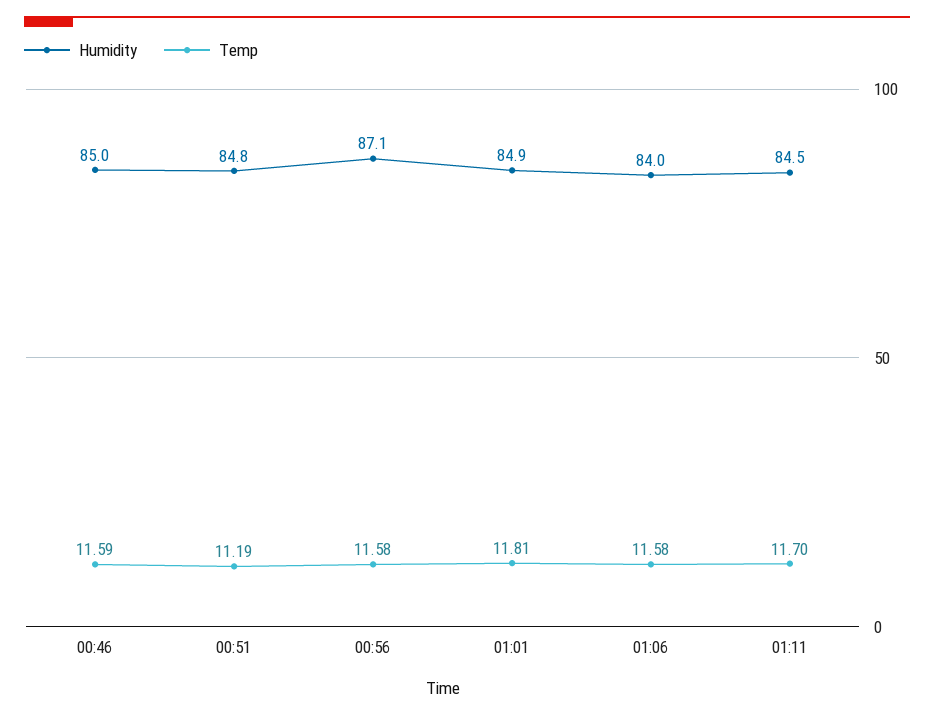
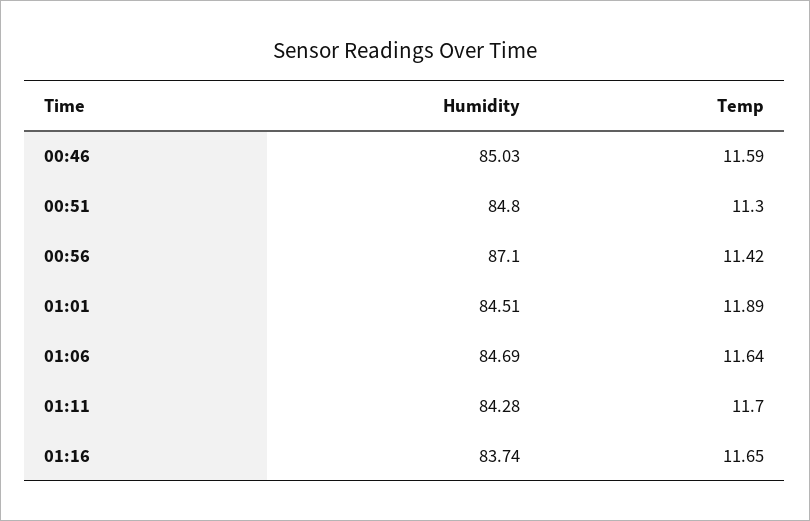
Temp, 00:51: 11.19 -> 11.3
Temp, 00:56: 11.58 -> 11.42
Humidity, 01:01: 84.9 -> 84.51
Temp, 01:01: 11.81 -> 11.89
Humidity, 01:06: 84 -> 84.69
Temp, 01:06: 11.58 -> 11.64
Humidity, 01:11: 84.5 -> 84.28
Humidity, 01:16: none -> 83.74
Temp, 01:16: none -> 11.65

